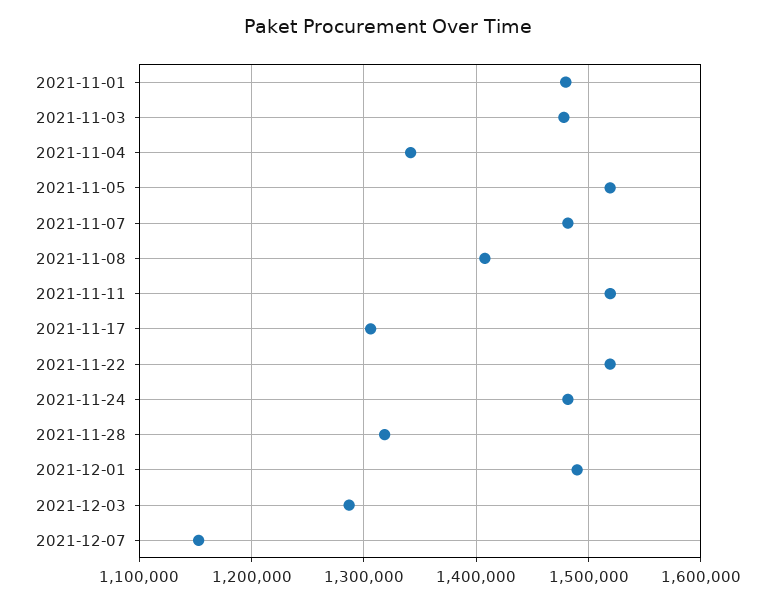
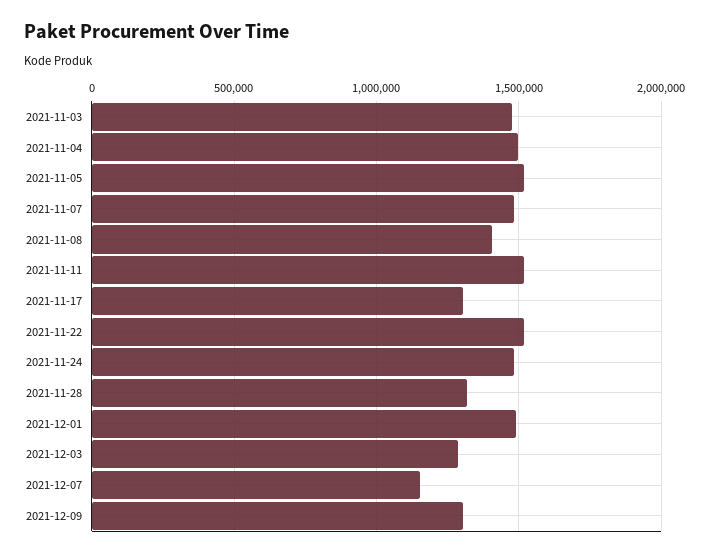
2021-11-01: 1480000 -> none
2021-11-04: 1340000 -> 1500000
2021-12-09: none -> 1300000

